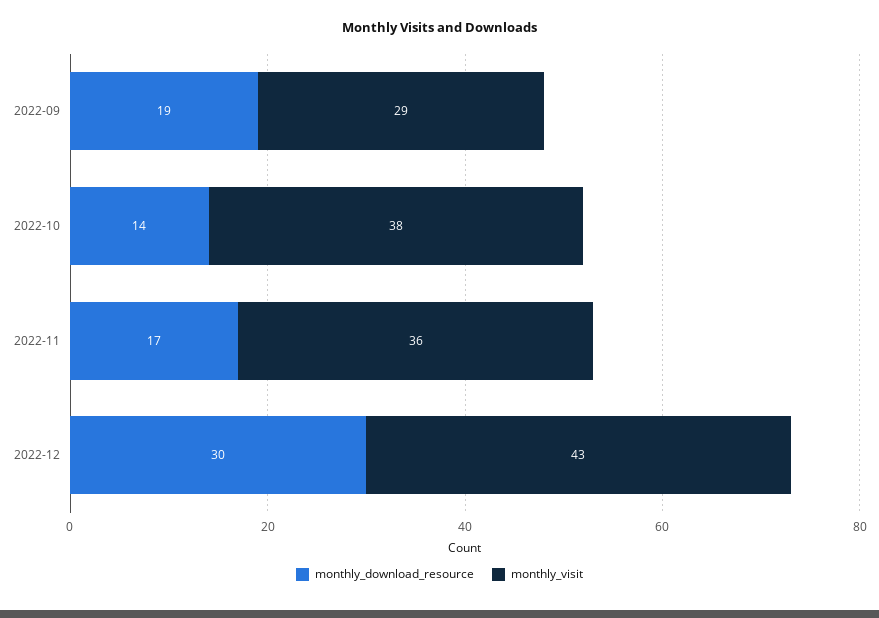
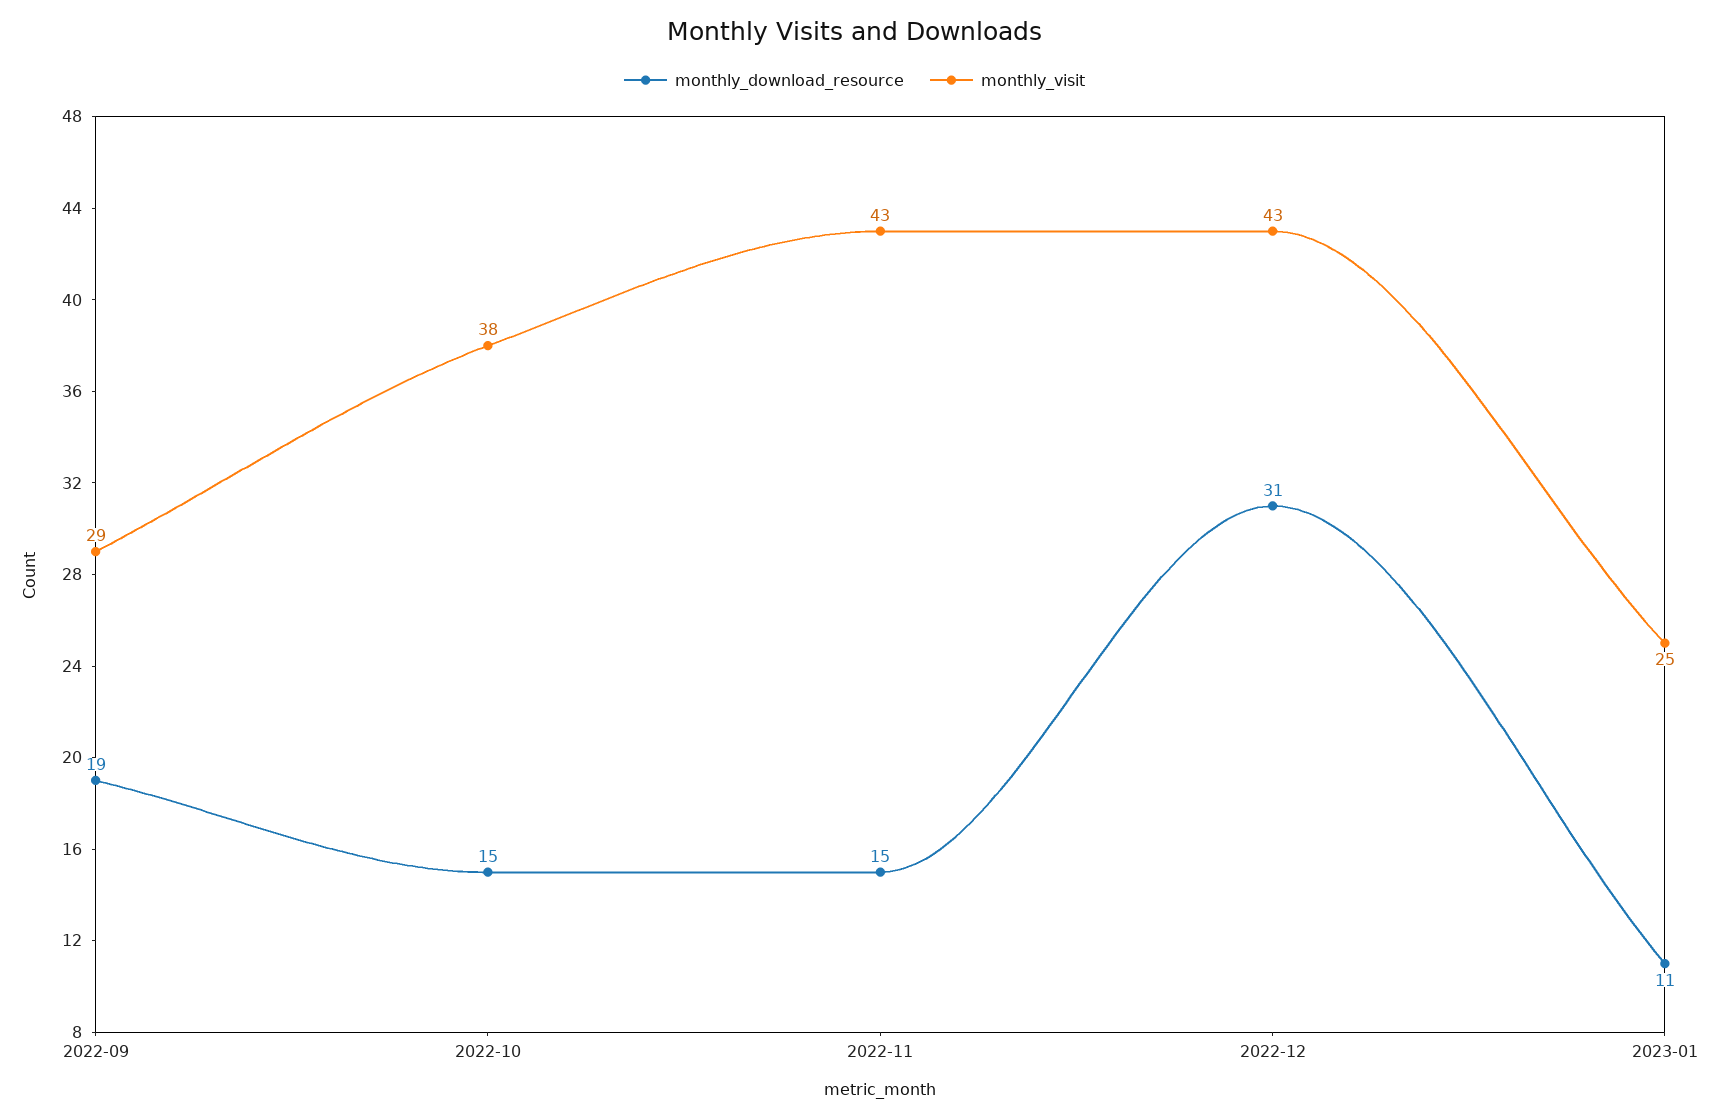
monthly_download_resource, 2022-10: 14 -> 15
monthly_download_resource, 2022-11: 17 -> 15
monthly_visit, 2022-11: 36 -> 43
monthly_download_resource, 2022-12: 30 -> 31
monthly_download_resource, 2023-01: none -> 11
monthly_visit, 2023-01: none -> 25

